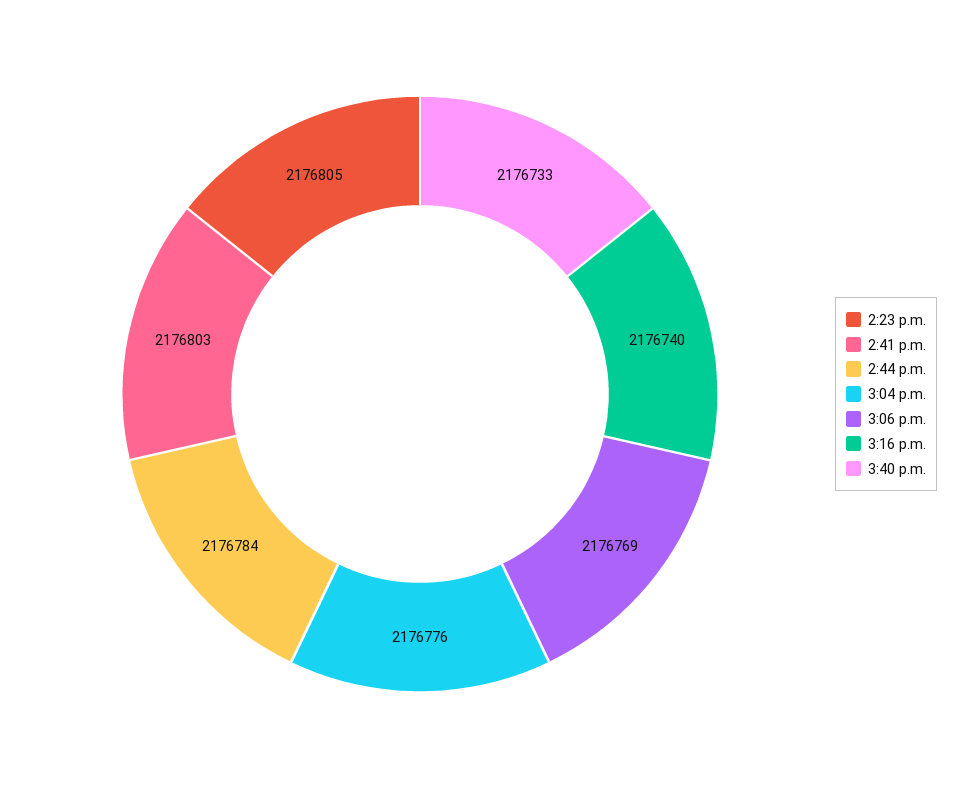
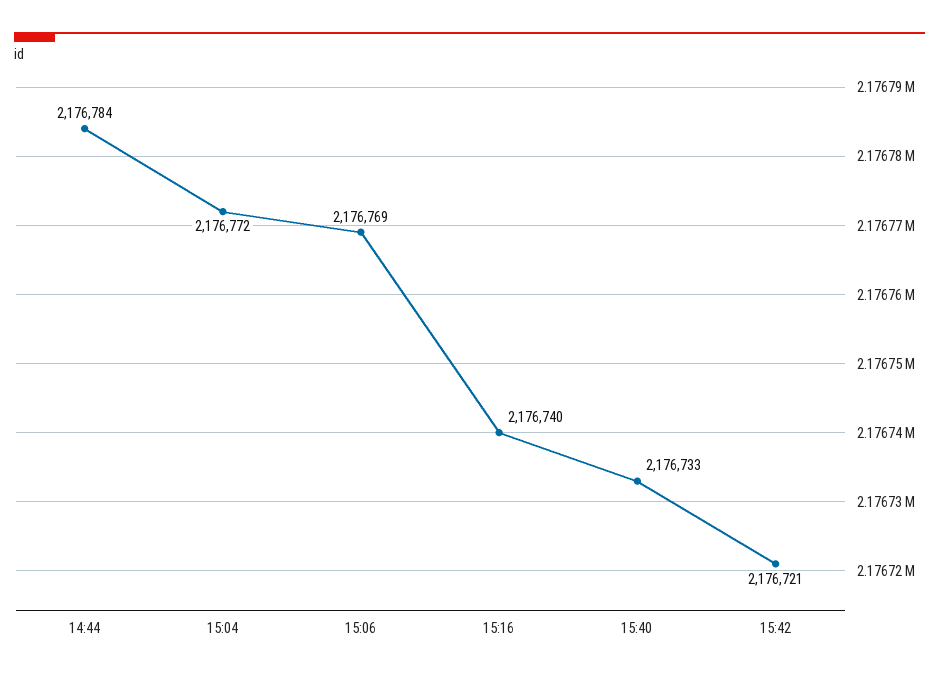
2:23 p.m.: 2176805 -> none
2:41 p.m.: 2176803 -> none
3:04 p.m.: 2176776 -> 2176772
15:42: none -> 2176721

